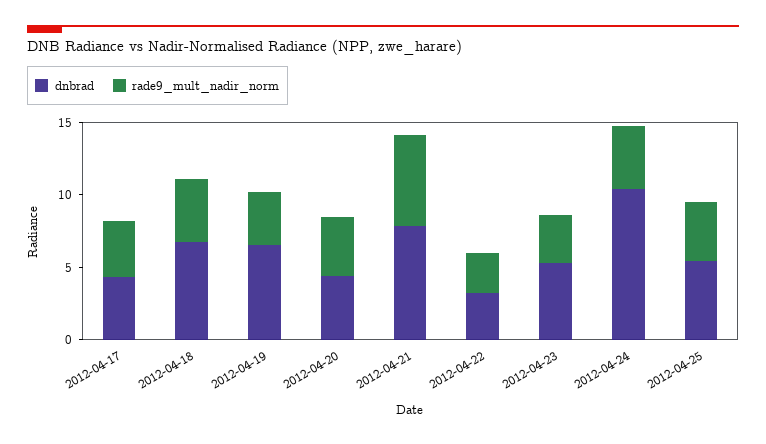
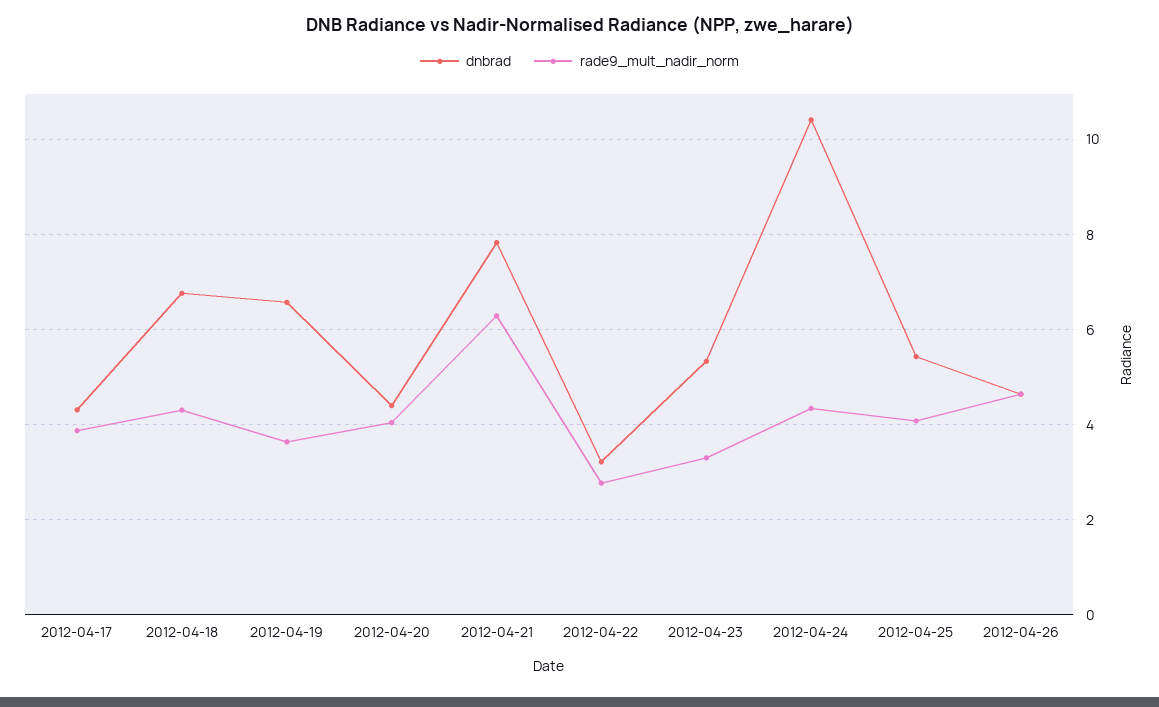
dnbrad, 2012-04-26: none -> 4.6
rade9_mult_nadir_norm, 2012-04-26: none -> 4.6

